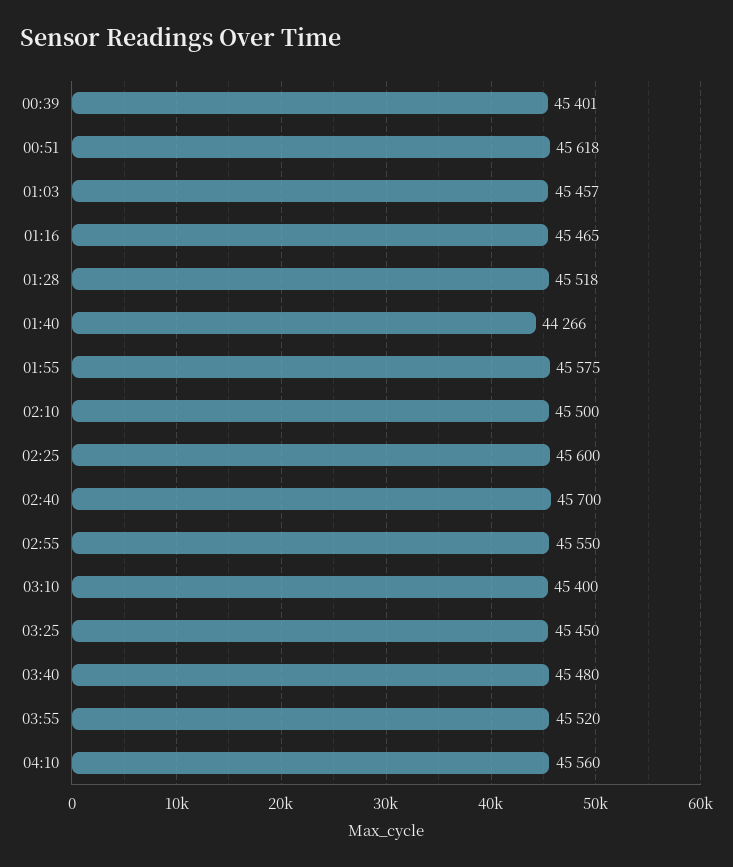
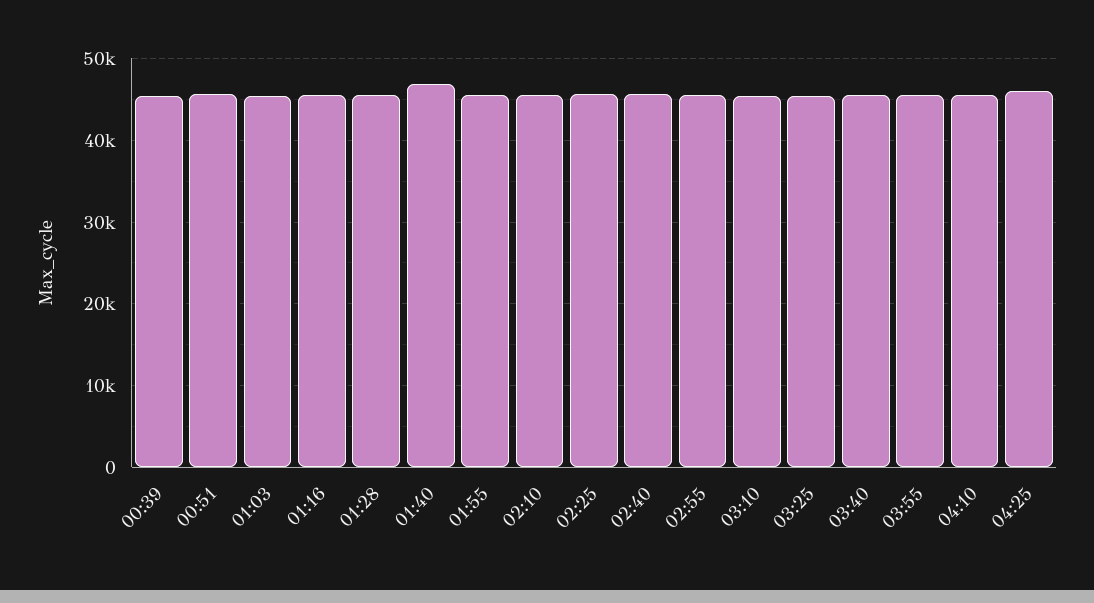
01:40: 44266 -> 47000
04:25: none -> 46000

